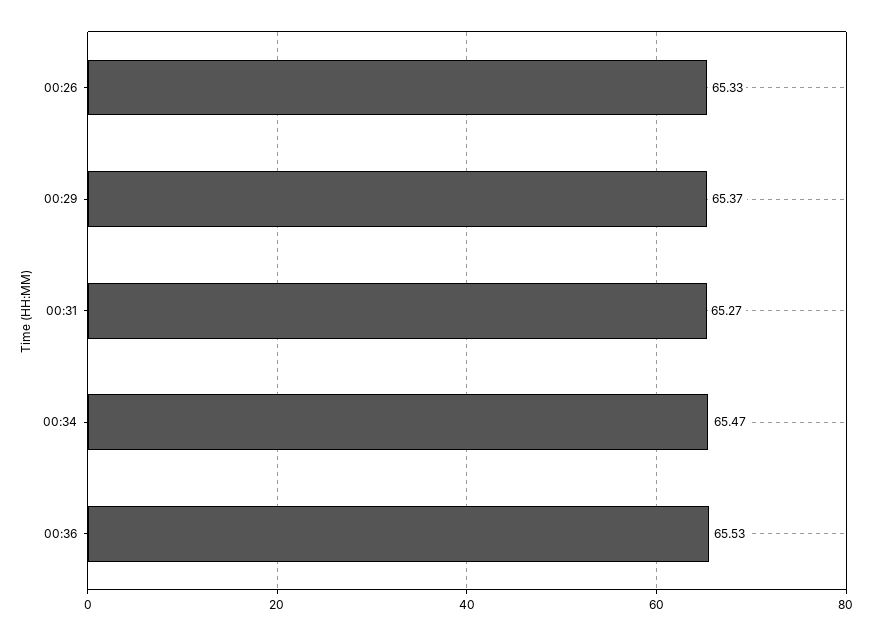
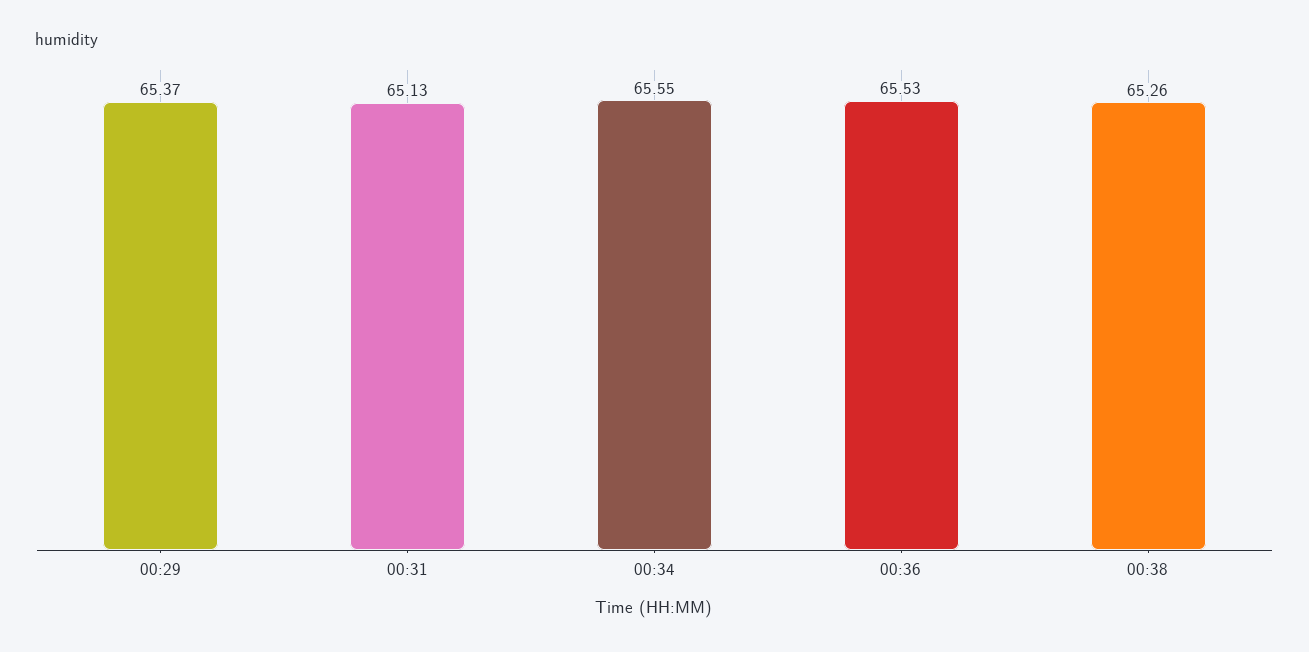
00:26: 65.33 -> none
00:31: 65.27 -> 65.13
00:34: 65.47 -> 65.55
00:38: none -> 65.26

